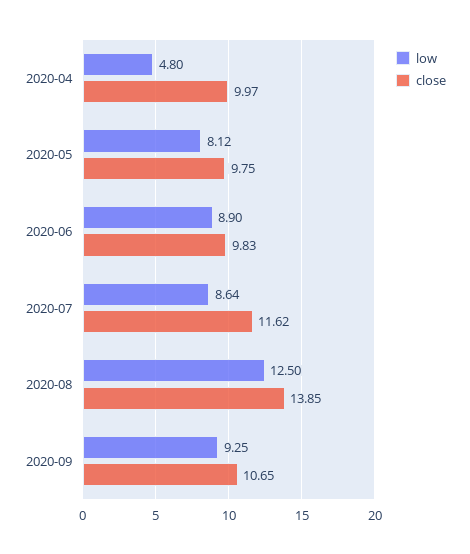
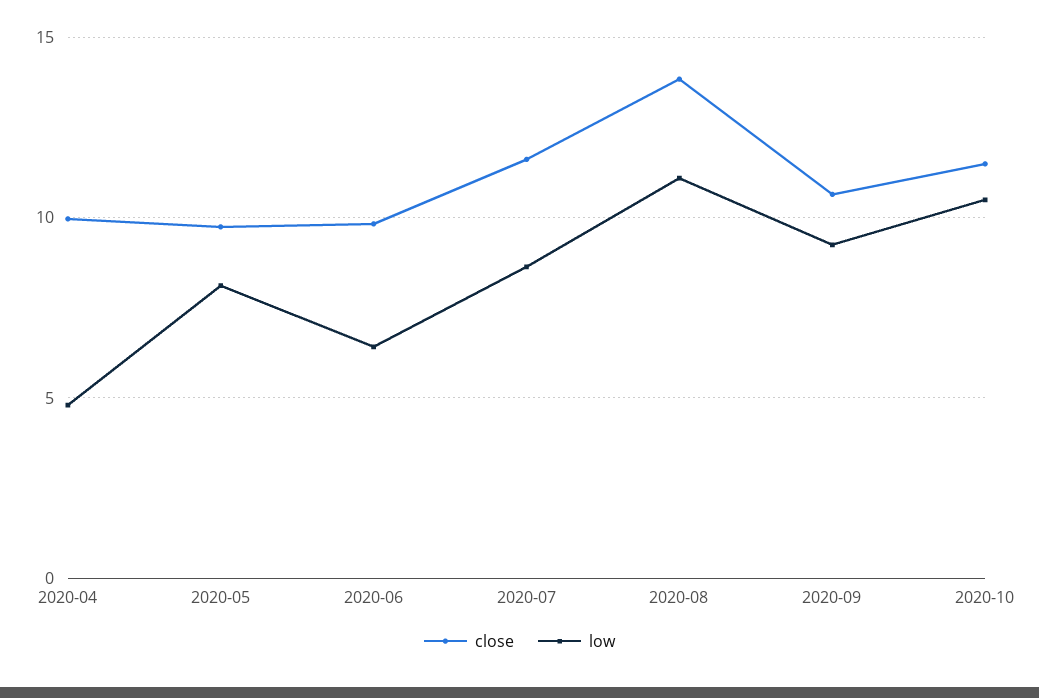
low, 2020-06: 8.9 -> 6.5
low, 2020-08: 12.5 -> 11
close, 2020-10: none -> 11.5
low, 2020-10: none -> 10.5

